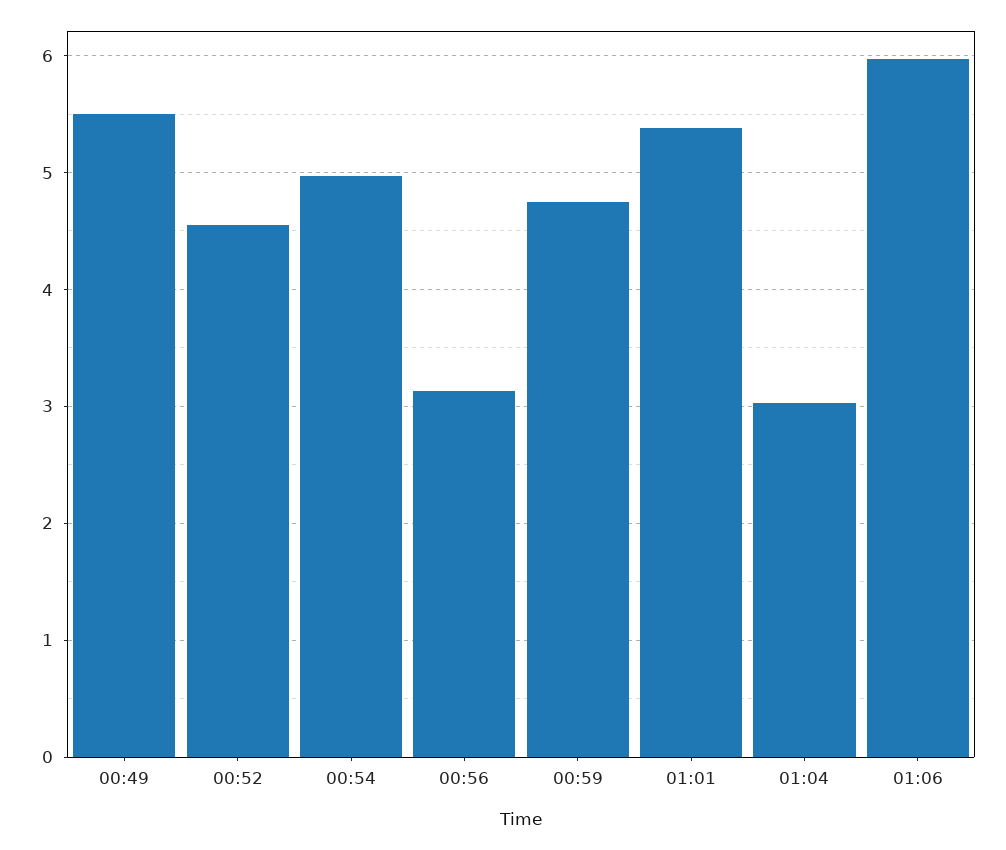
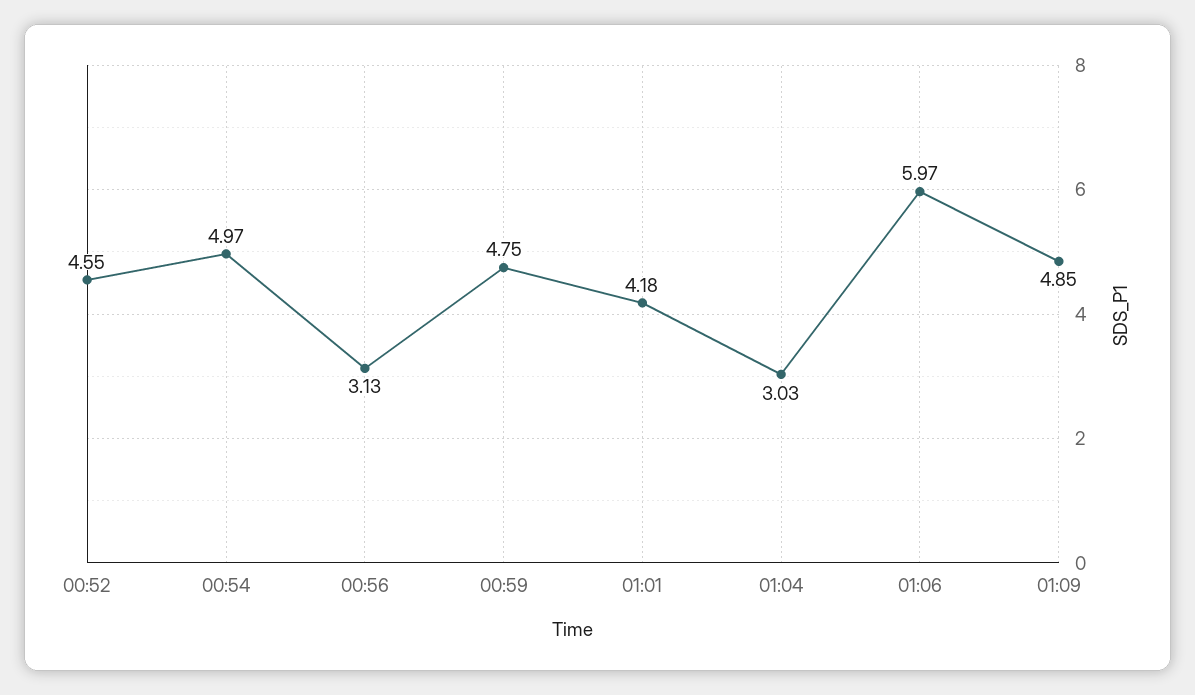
00:49: 5.5 -> none
01:01: 5.4 -> 4.18
01:09: none -> 4.85

